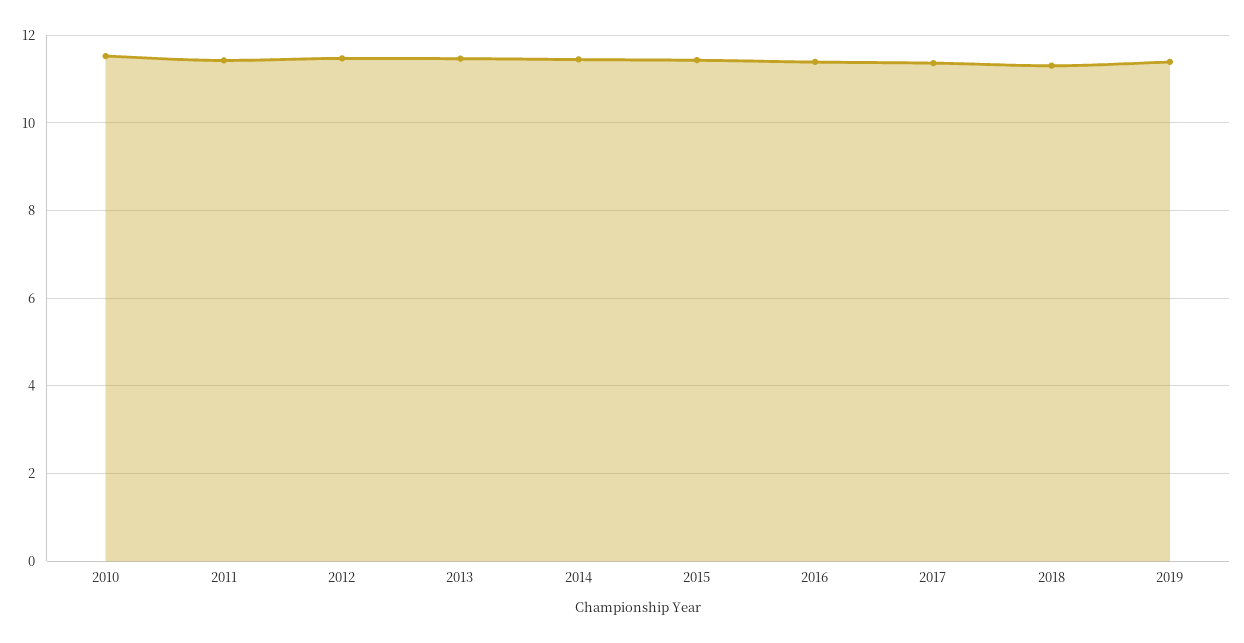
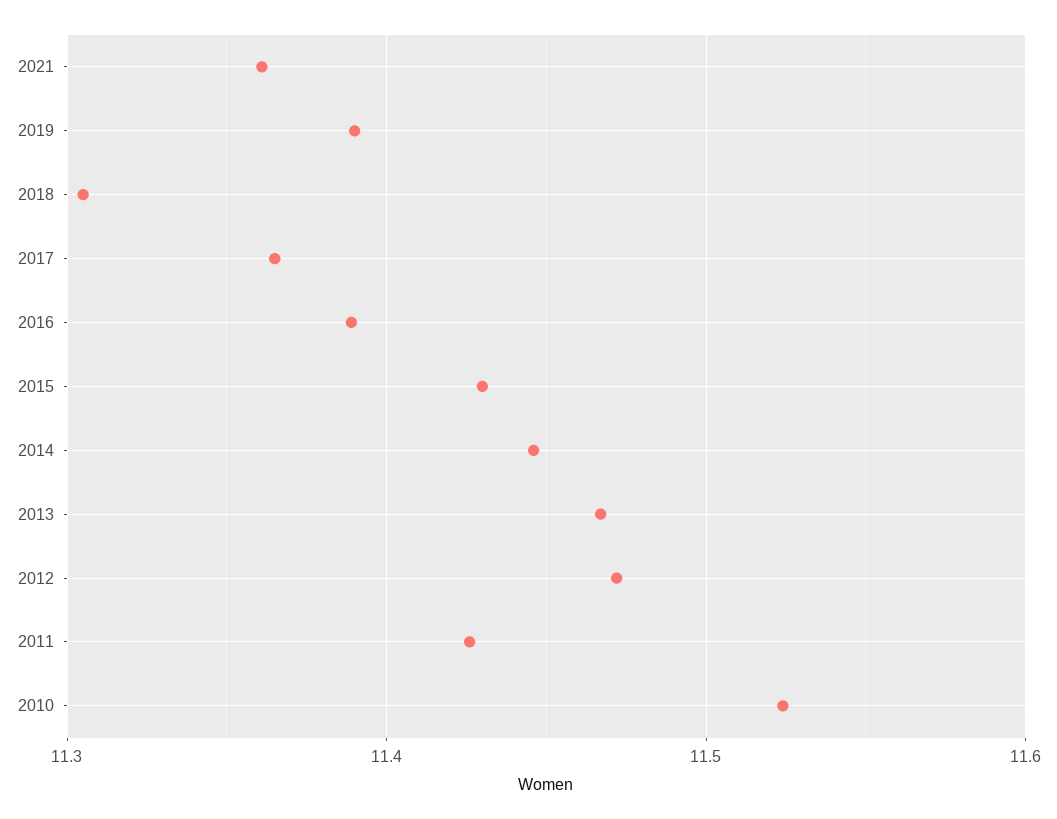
2021: none -> 11.36

